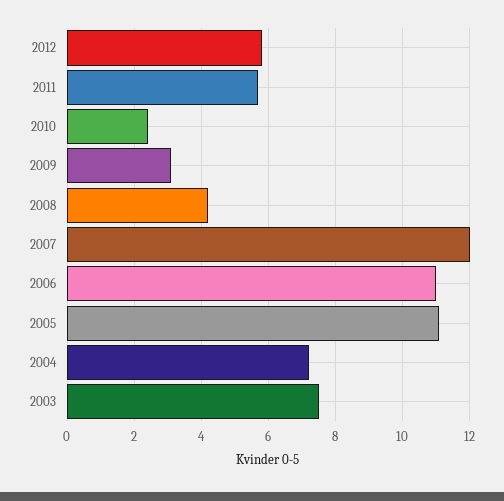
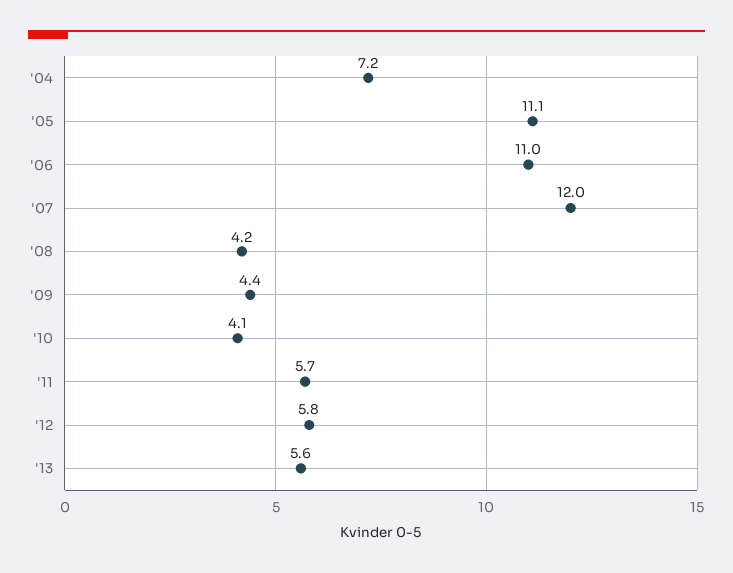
2010: 2.5 -> 4.1
2009: 3 -> 4.4
2003: 7.5 -> none
'13: none -> 5.6

